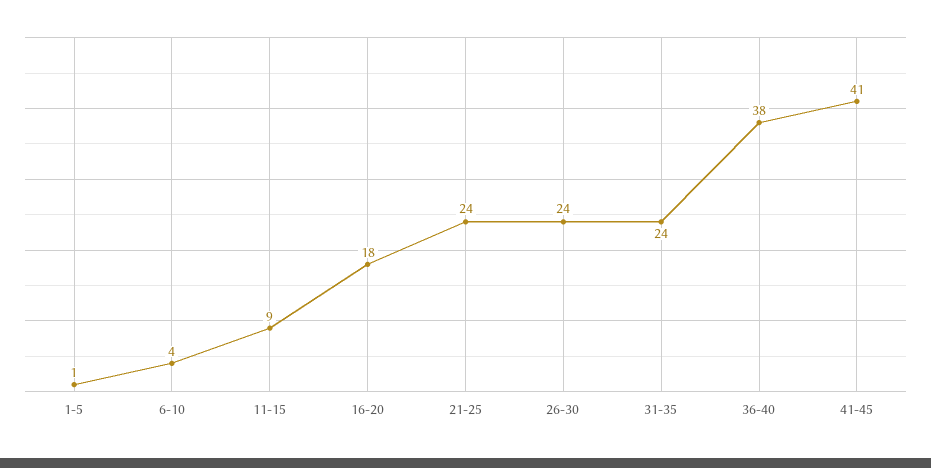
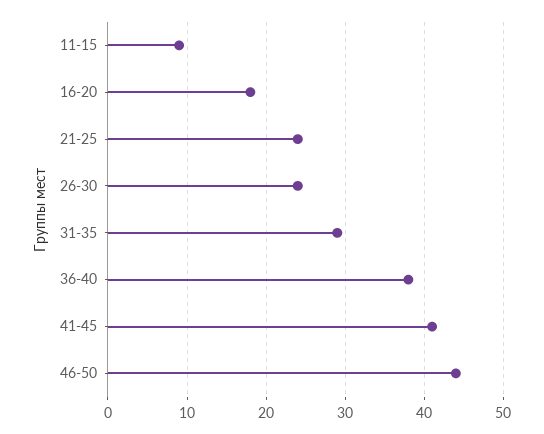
1-5: 1 -> none
6-10: 4 -> none
31-35: 24 -> 29
46-50: none -> 44

